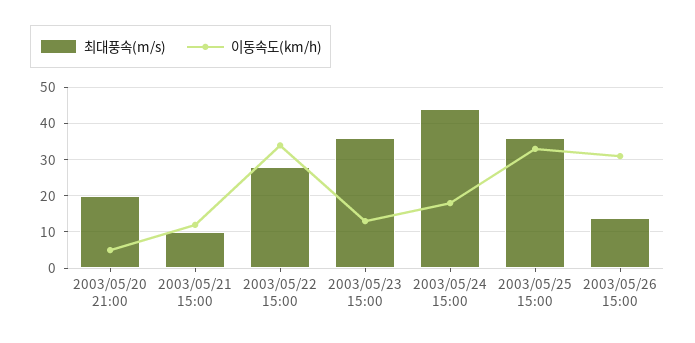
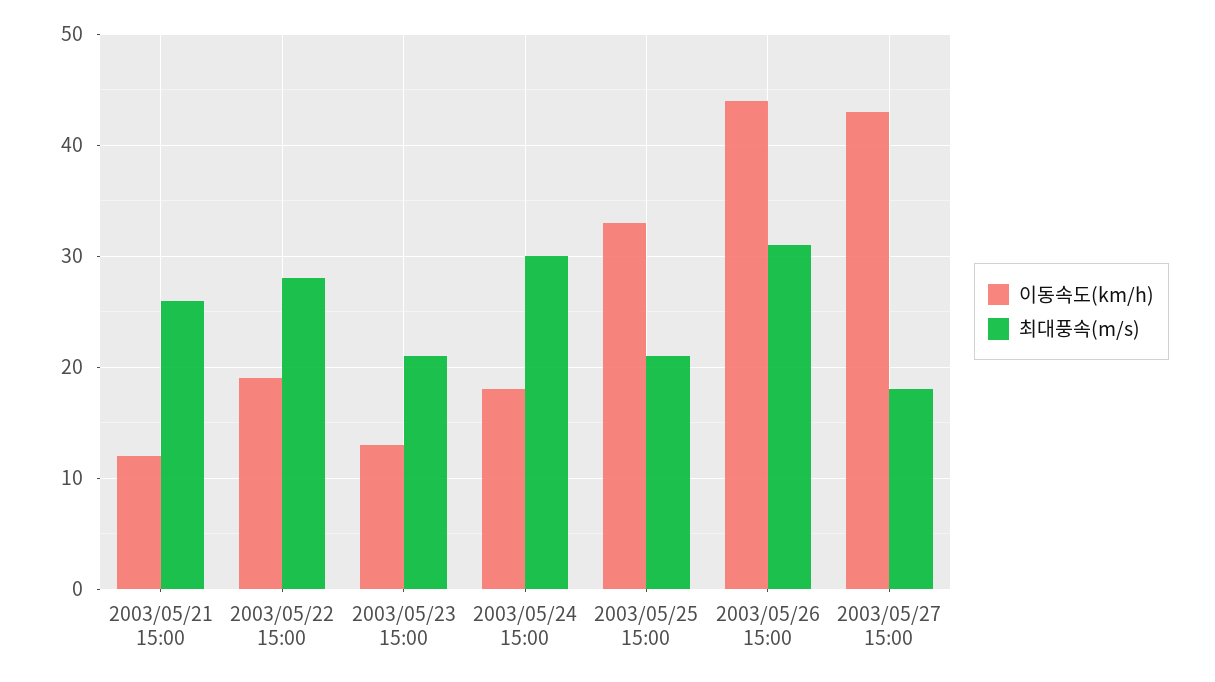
최대풍속(m/s), 2003/05/20 21:00: 20 -> none
이동속도(km/h), 2003/05/20 21:00: 5 -> none
최대풍속(m/s), 2003/05/21 15:00: 10 -> 26
이동속도(km/h), 2003/05/22 15:00: 35 -> 19
최대풍속(m/s), 2003/05/23 15:00: 35 -> 21
최대풍속(m/s), 2003/05/24 15:00: 45 -> 30
최대풍속(m/s), 2003/05/25 15:00: 35 -> 21
최대풍속(m/s), 2003/05/26 15:00: 15 -> 31
이동속도(km/h), 2003/05/26 15:00: 30 -> 44
이동속도(km/h), 2003/05/27 15:00: none -> 43
최대풍속(m/s), 2003/05/27 15:00: none -> 18

